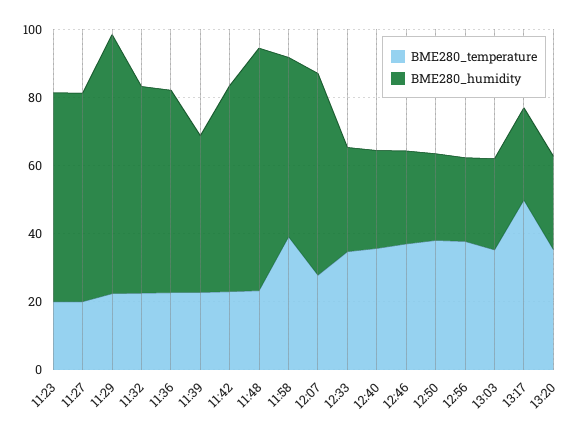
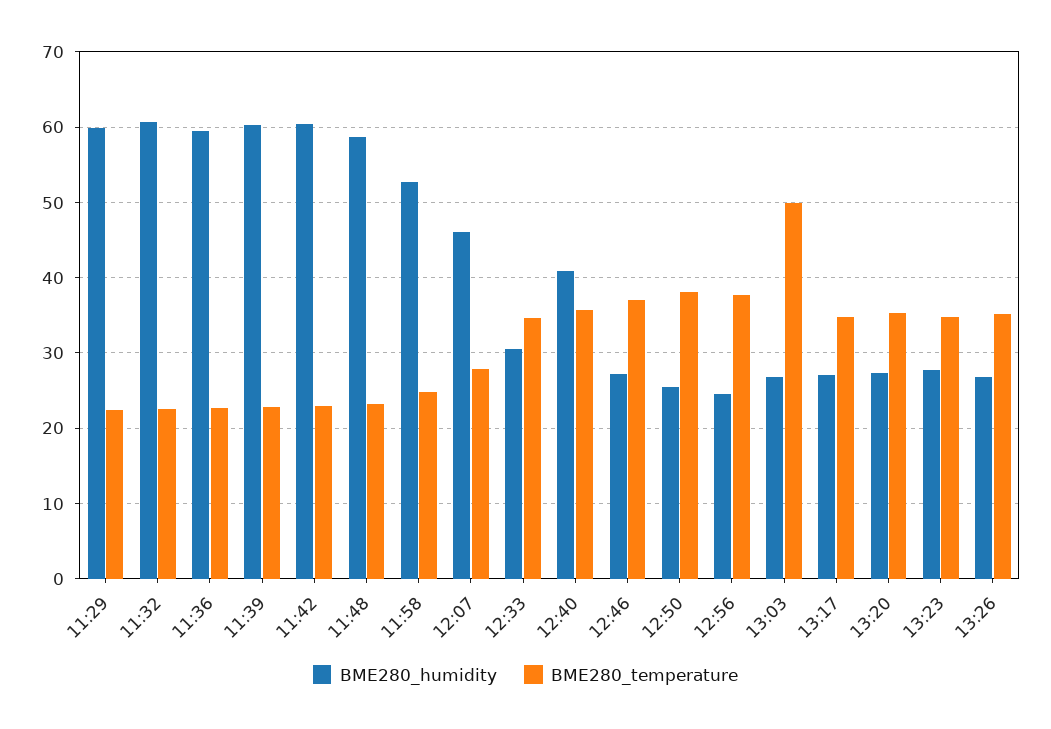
BME280_temperature, 11:23: 20 -> none
BME280_humidity, 11:23: 60 -> none
BME280_temperature, 11:27: 20 -> none
BME280_humidity, 11:27: 60 -> none
BME280_humidity, 11:29: 75 -> 60
BME280_humidity, 11:39: 45 -> 60
BME280_humidity, 11:48: 70 -> 59
BME280_temperature, 11:58: 40 -> 25
BME280_humidity, 12:07: 60 -> 46
BME280_humidity, 12:40: 30 -> 41
BME280_temperature, 13:03: 35 -> 50
BME280_temperature, 13:17: 50 -> 35
BME280_humidity, 13:23: none -> 28
BME280_temperature, 13:23: none -> 35
BME280_humidity, 13:26: none -> 27
BME280_temperature, 13:26: none -> 35

